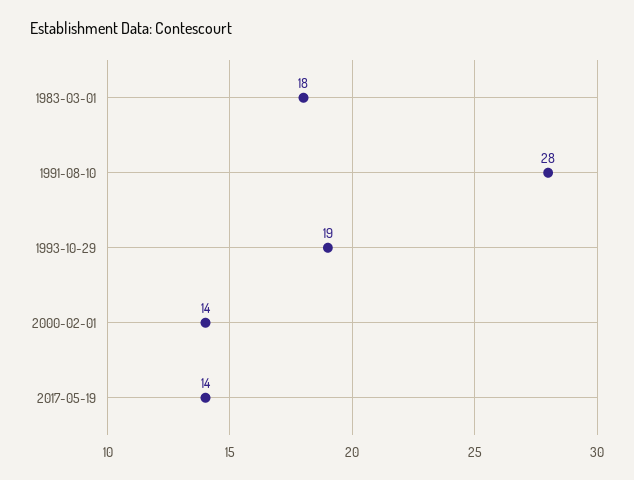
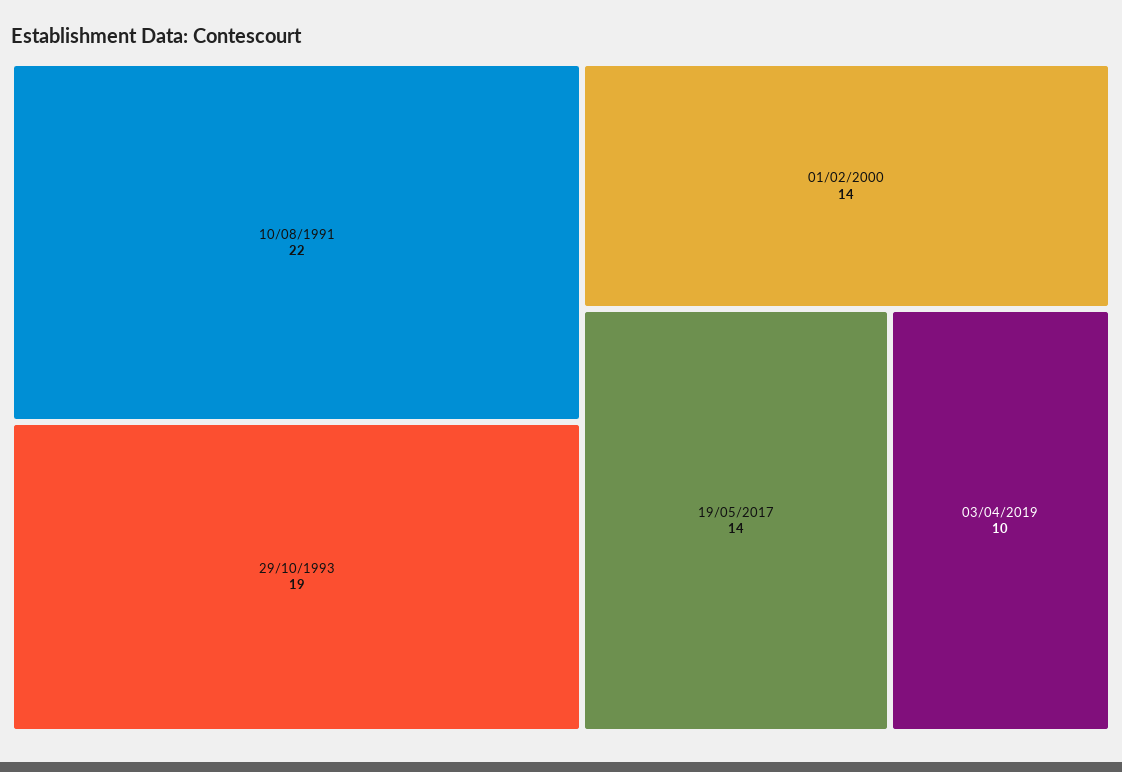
1983-03-01: 18 -> none
1991-08-10: 28 -> 22
03/04/2019: none -> 10

